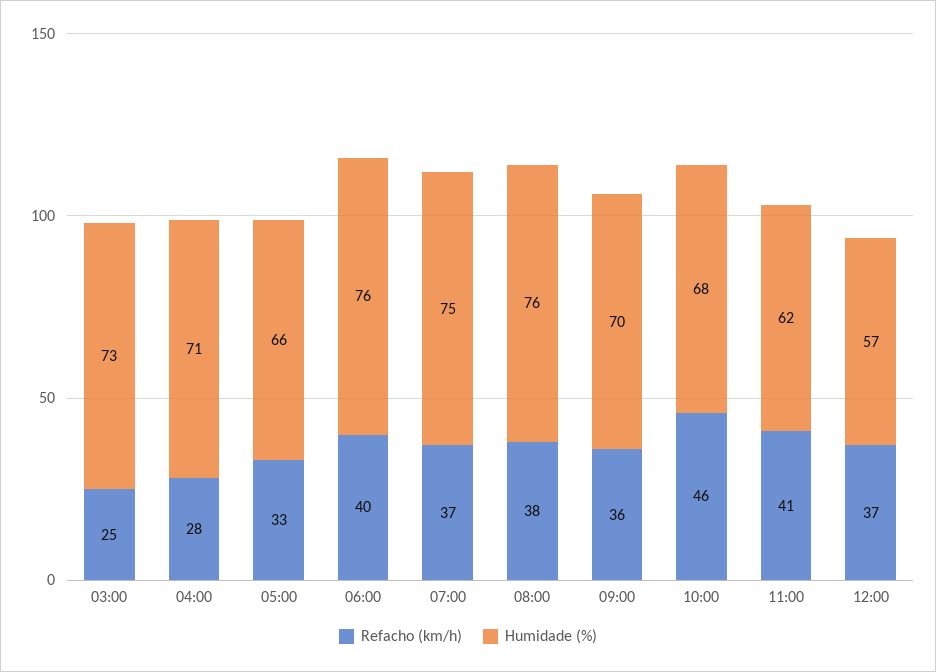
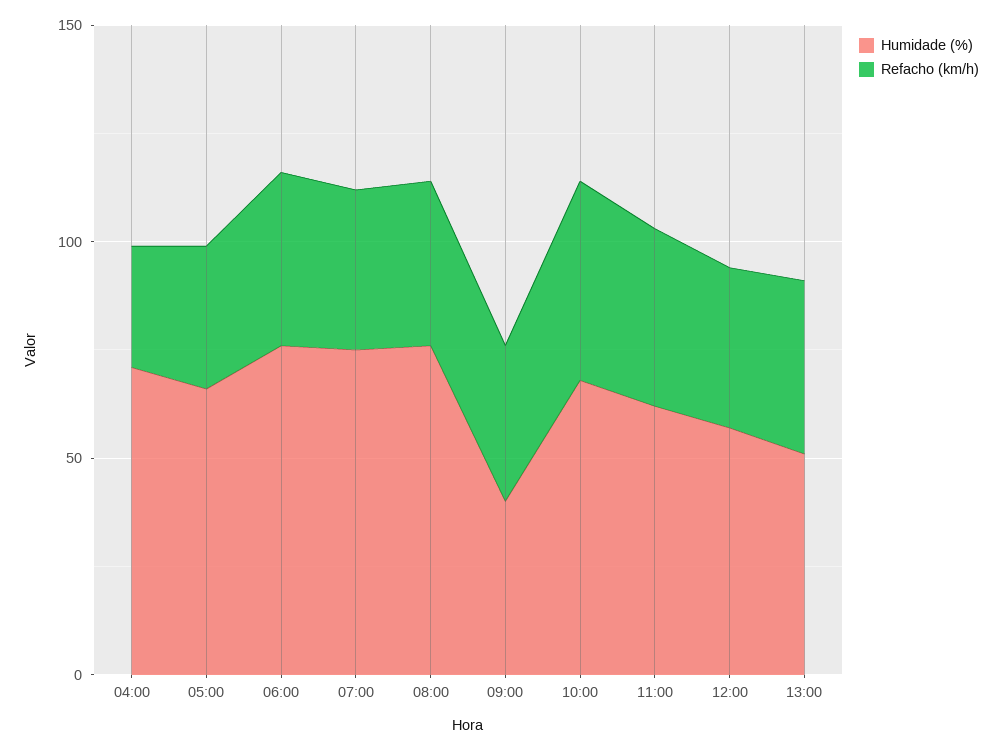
Refacho (km/h), 03:00: 25 -> none
Humidade (%), 03:00: 73 -> none
Humidade (%), 09:00: 70 -> 40
Humidade (%), 13:00: none -> 50
Refacho (km/h), 13:00: none -> 40

